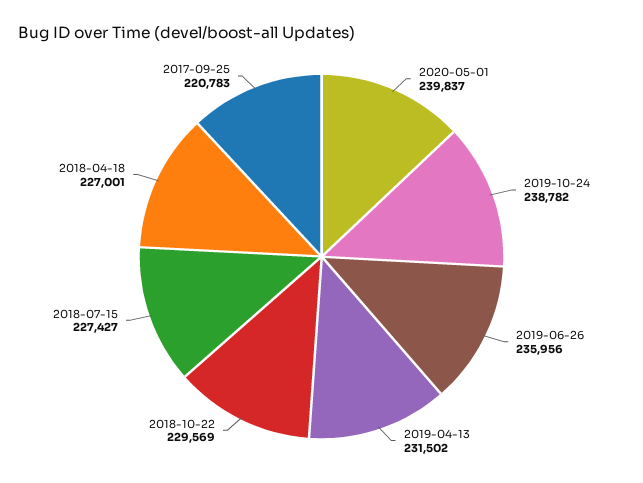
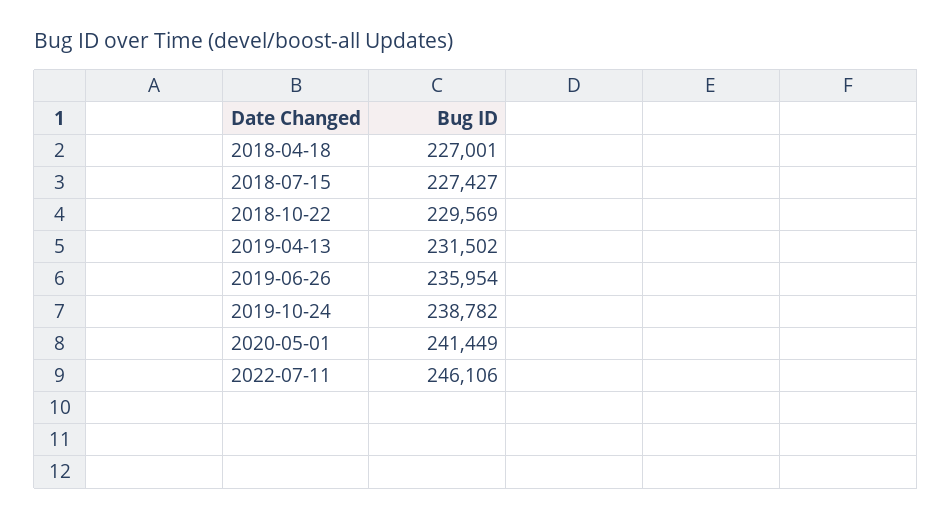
2020-05-01: 239837 -> 241449
2019-06-26: 235956 -> 235954
2017-09-25: 220783 -> none
2022-07-11: none -> 246106

